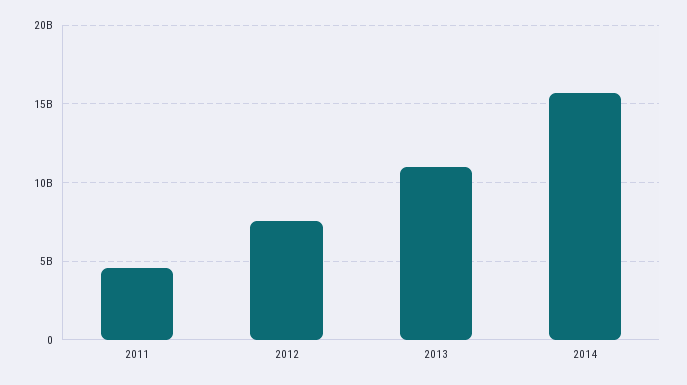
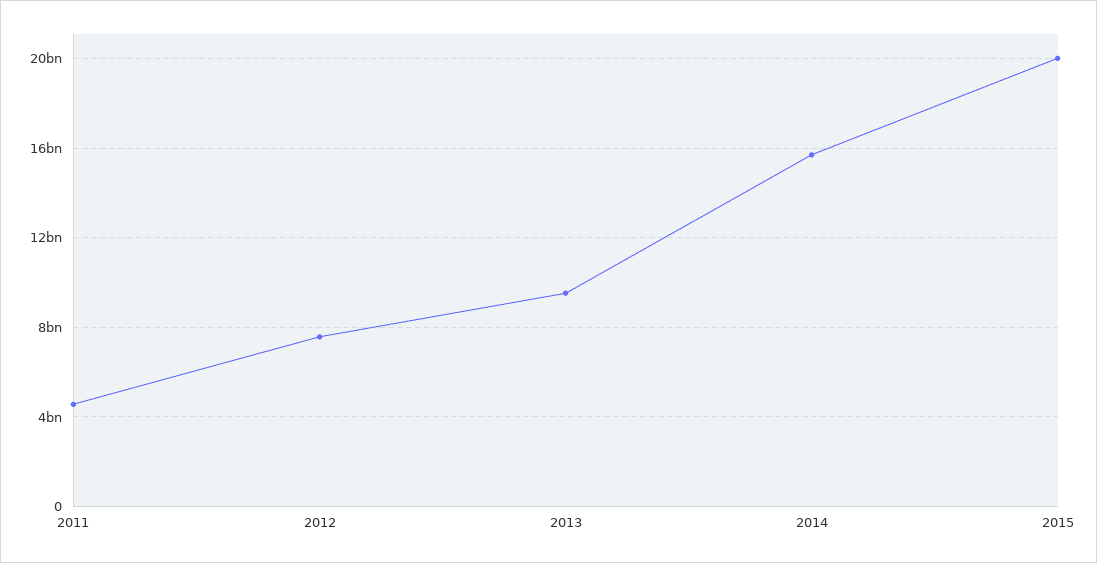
2013: 11000000000 -> 9500000000
2015: none -> 20000000000

